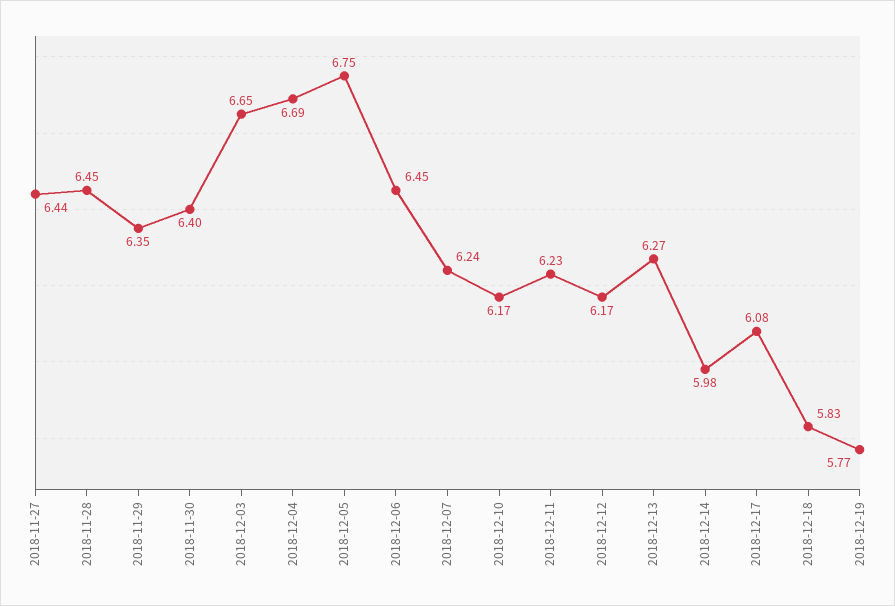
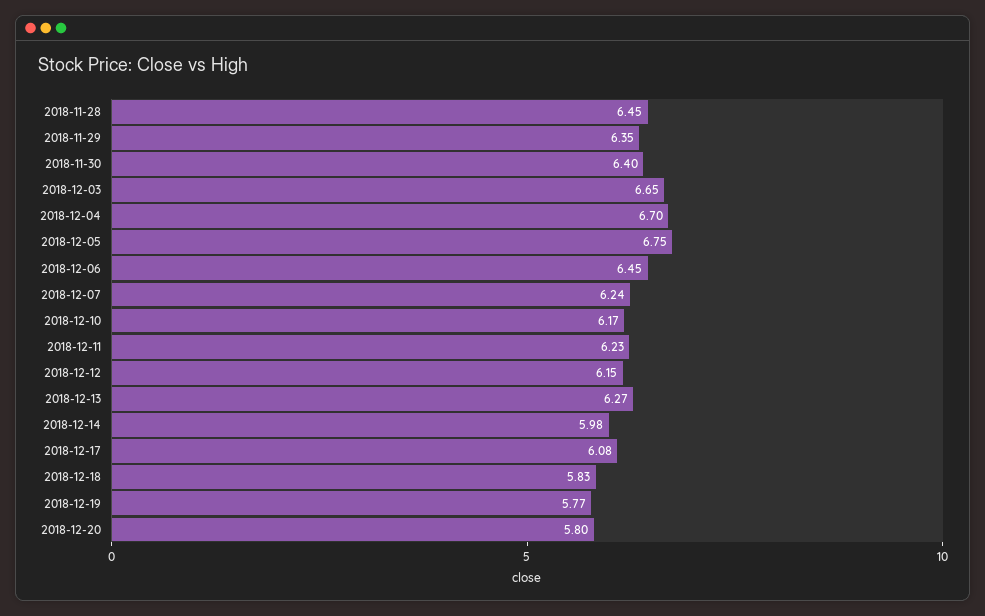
2018-11-27: 6.44 -> none
2018-12-04: 6.69 -> 6.7
2018-12-12: 6.17 -> 6.15
2018-12-20: none -> 5.8

